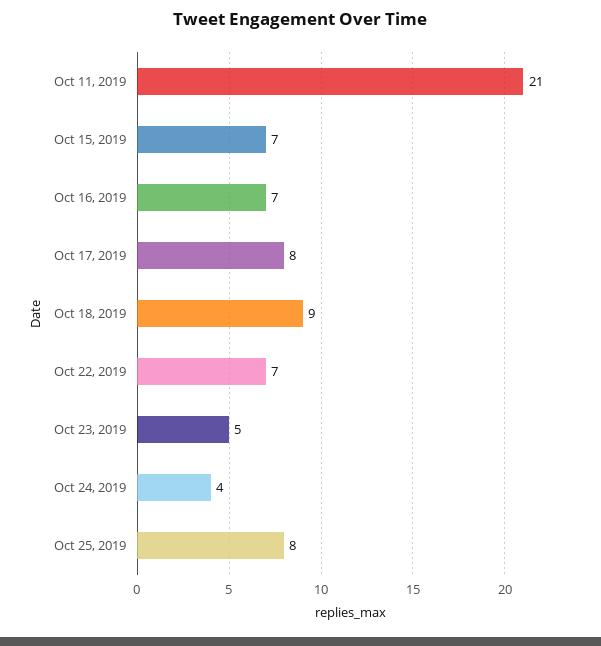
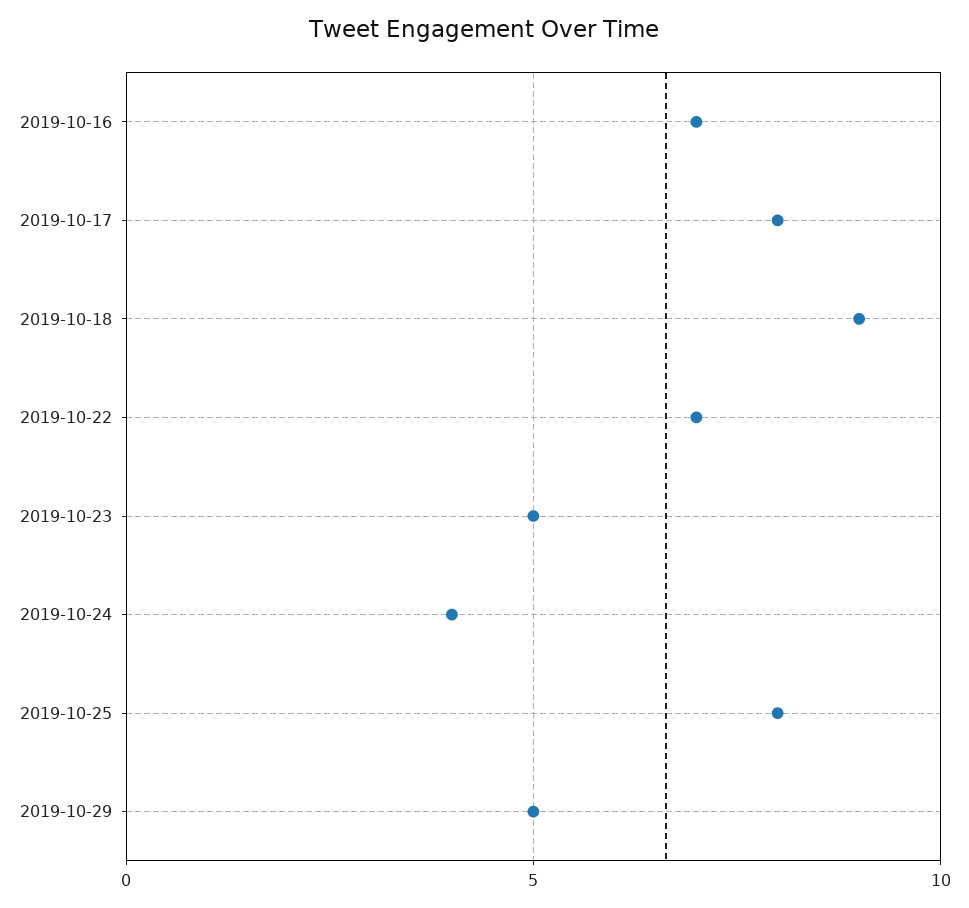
Oct 11, 2019: 21 -> none
Oct 15, 2019: 7 -> none
2019-10-29: none -> 5

